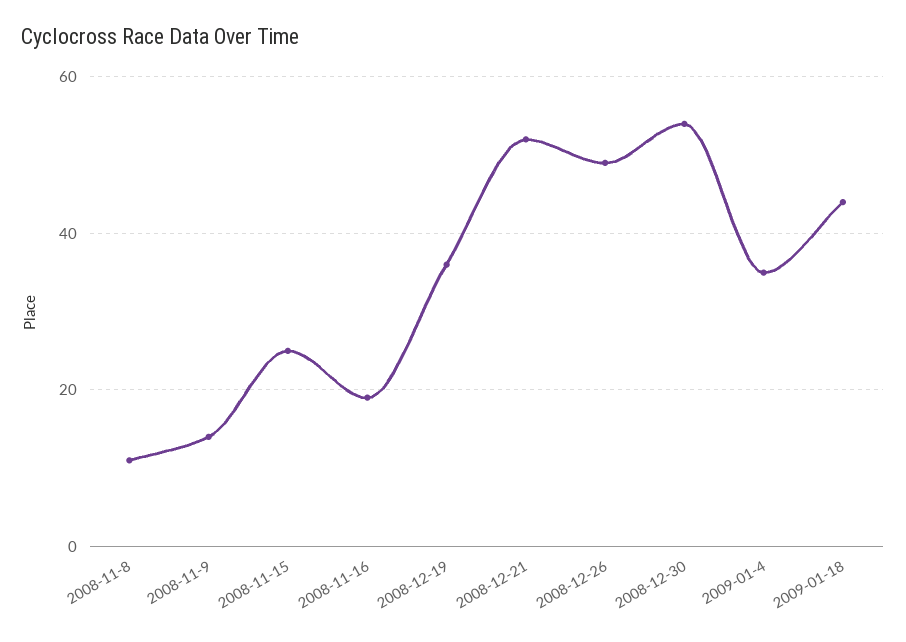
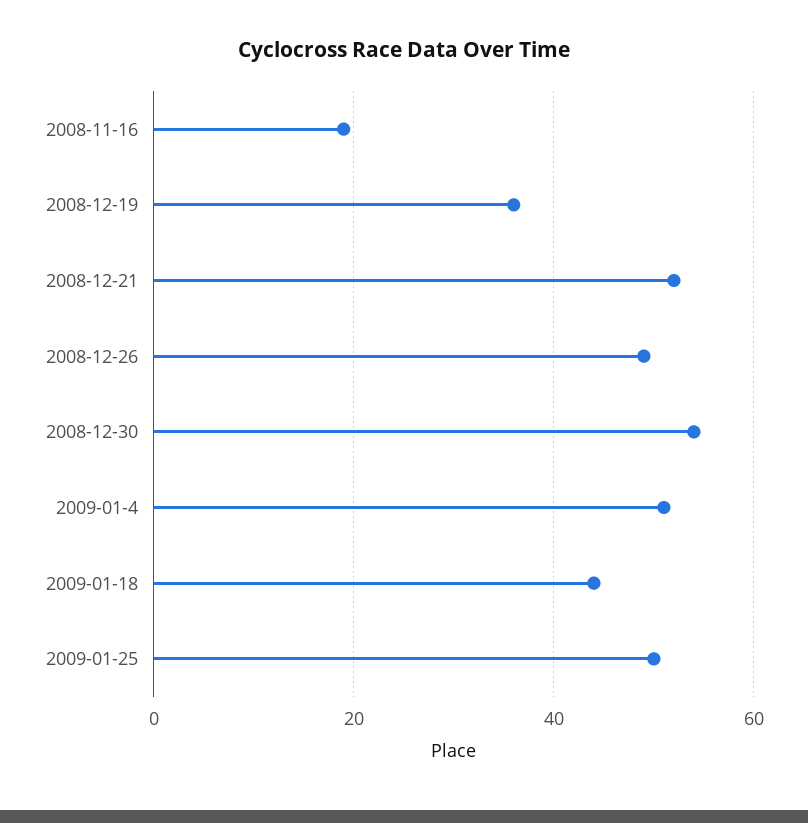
2008-11-8: 10 -> none
2008-11-9: 15 -> none
2008-11-15: 25 -> none
2009-01-4: 35 -> 50
2009-01-25: none -> 50

